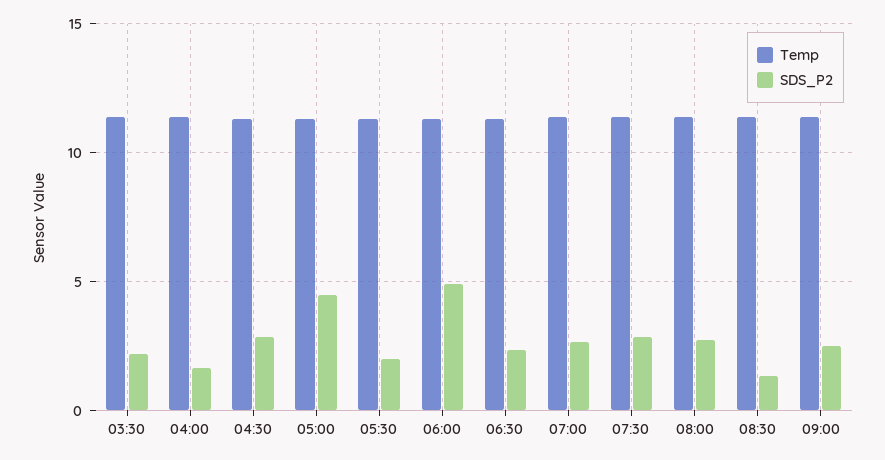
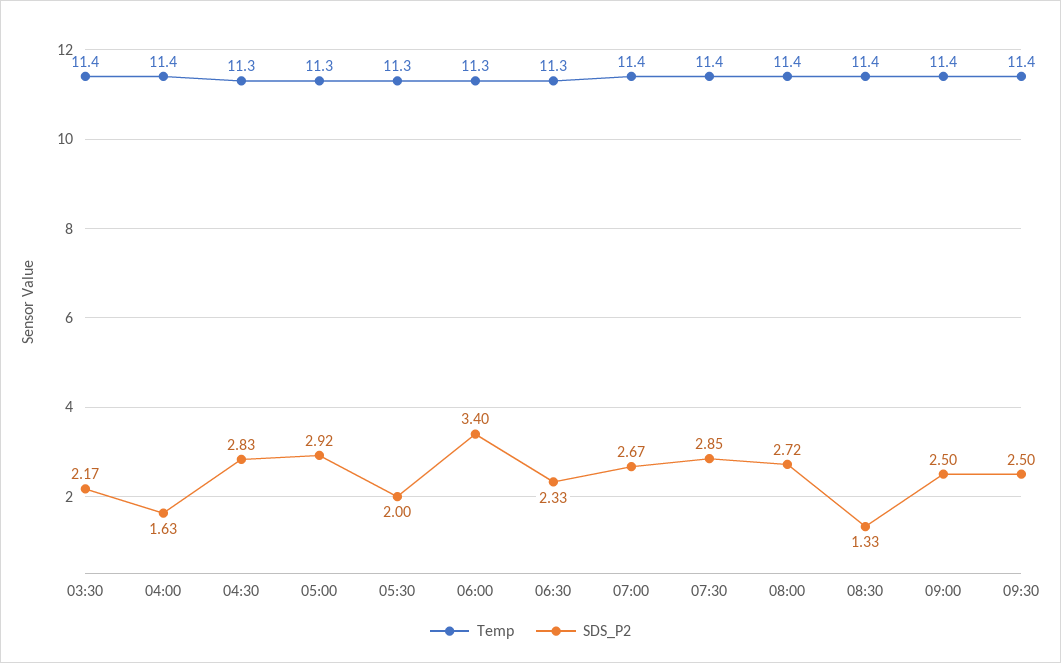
SDS_P2, 05:00: 4.5 -> 2.92
SDS_P2, 06:00: 5 -> 3.4
Temp, 09:30: none -> 11.4
SDS_P2, 09:30: none -> 2.5

